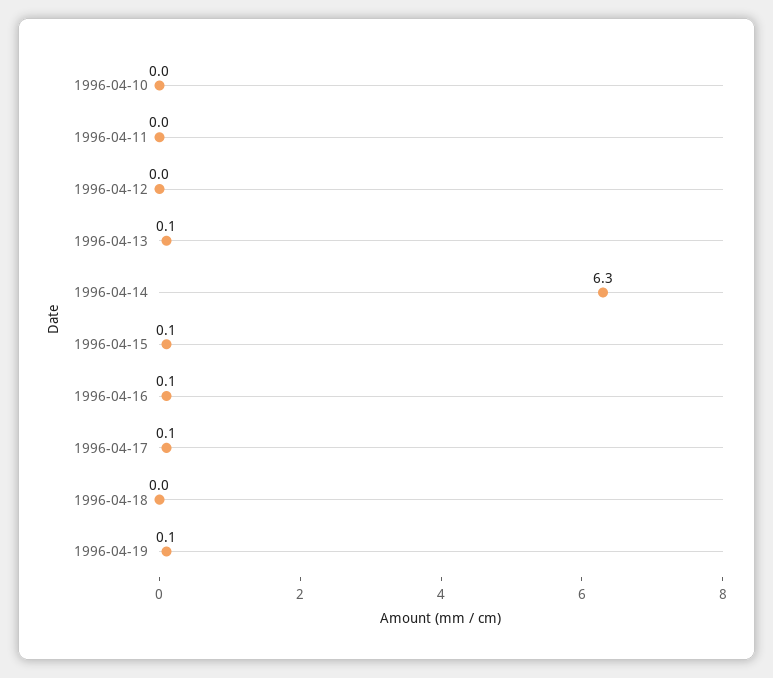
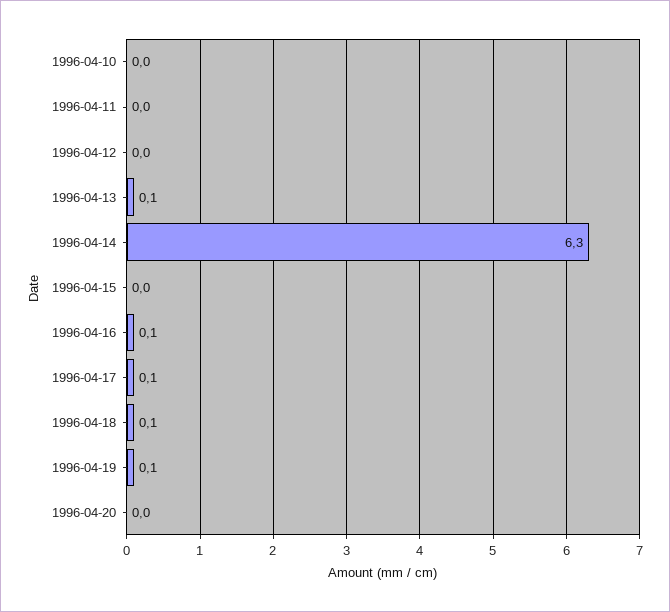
1996-04-15: 0.1 -> 0
1996-04-18: 0 -> 0.1
1996-04-20: none -> 0

